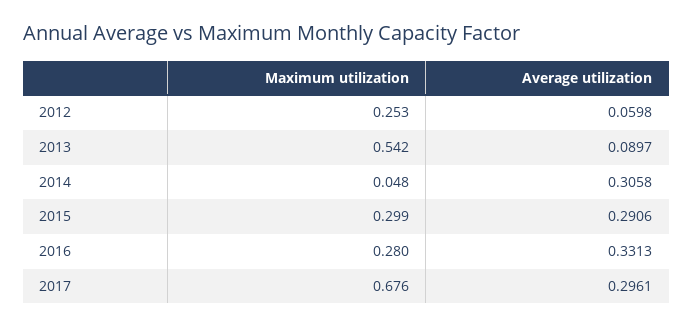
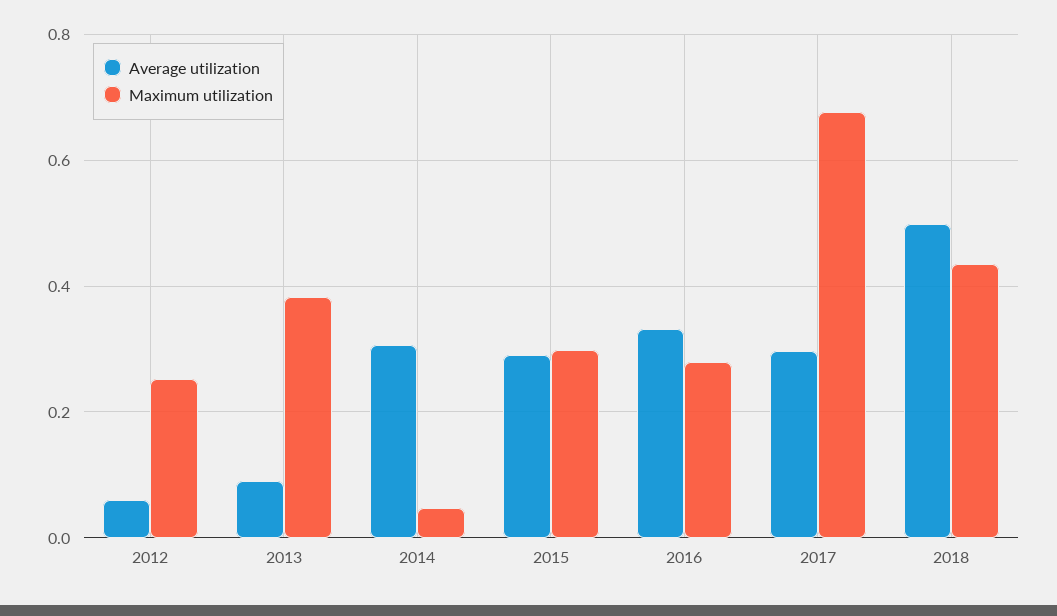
Maximum utilization, 2013: 0.542 -> 0.38
Average utilization, 2018: none -> 0.5
Maximum utilization, 2018: none -> 0.44

